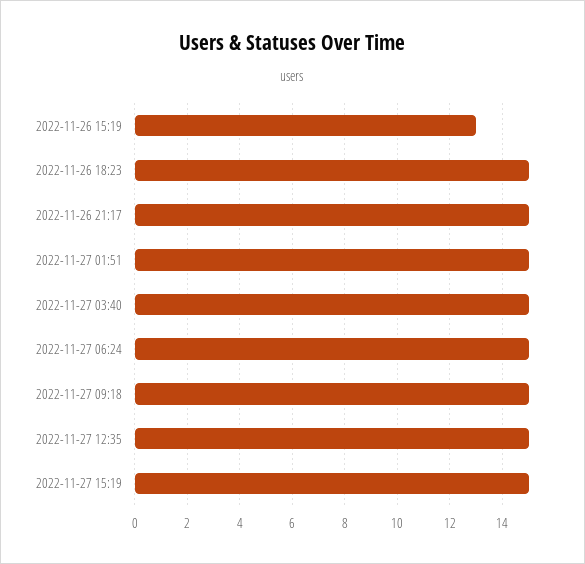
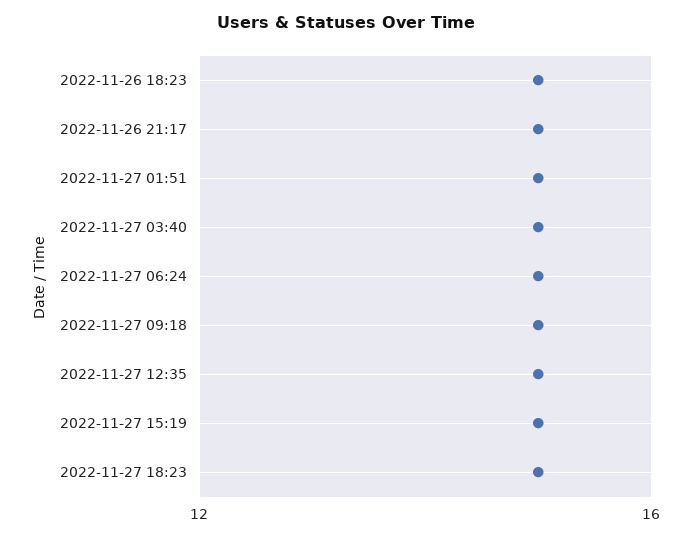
2022-11-26 15:19: 13 -> none
2022-11-27 18:23: none -> 15

